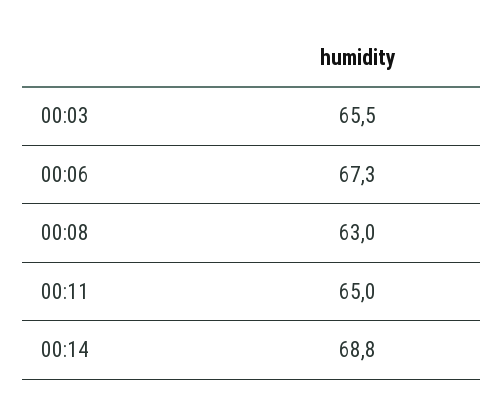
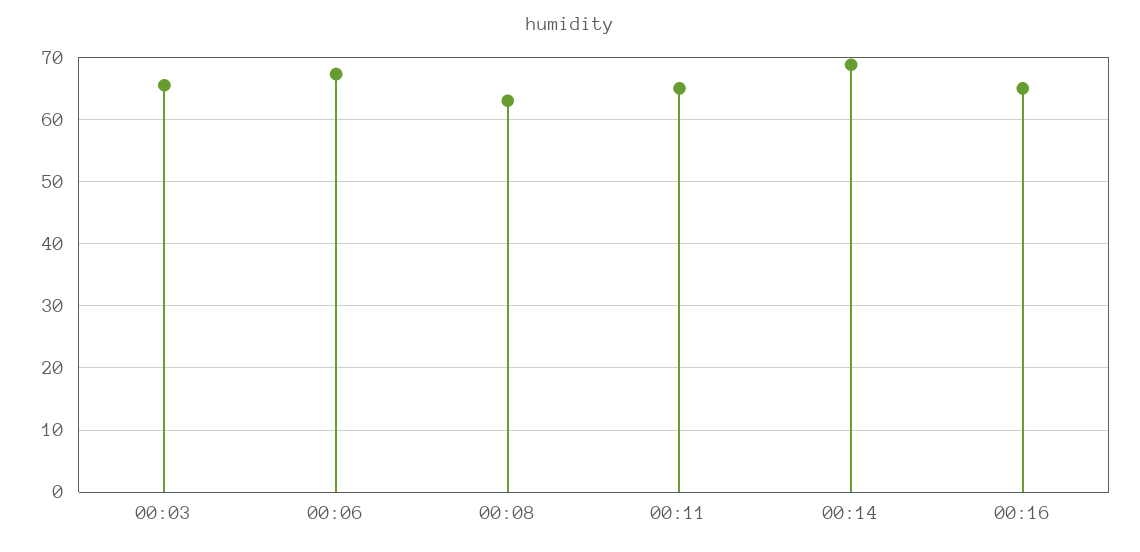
00:16: none -> 65

